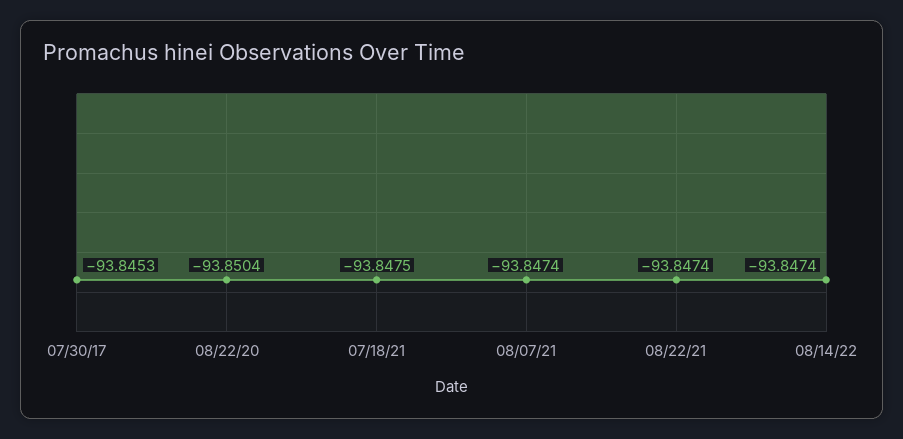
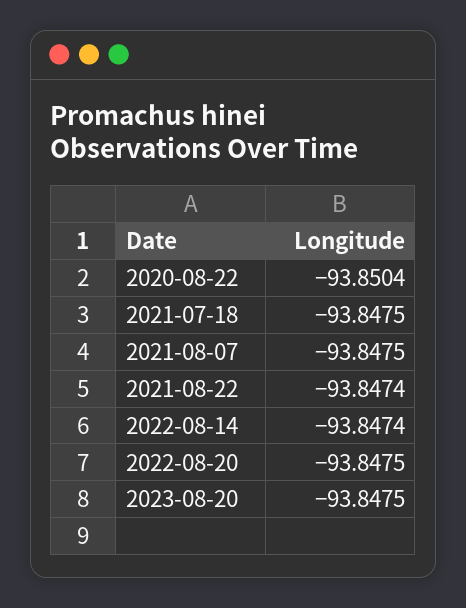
07/30/17: -93.8453 -> none
08/07/21: -93.8474 -> -93.8475
2022-08-20: none -> -93.8475
2023-08-20: none -> -93.8475

